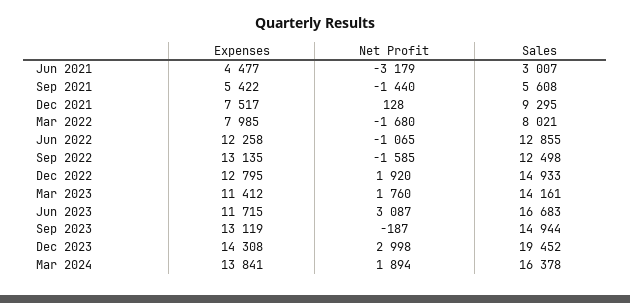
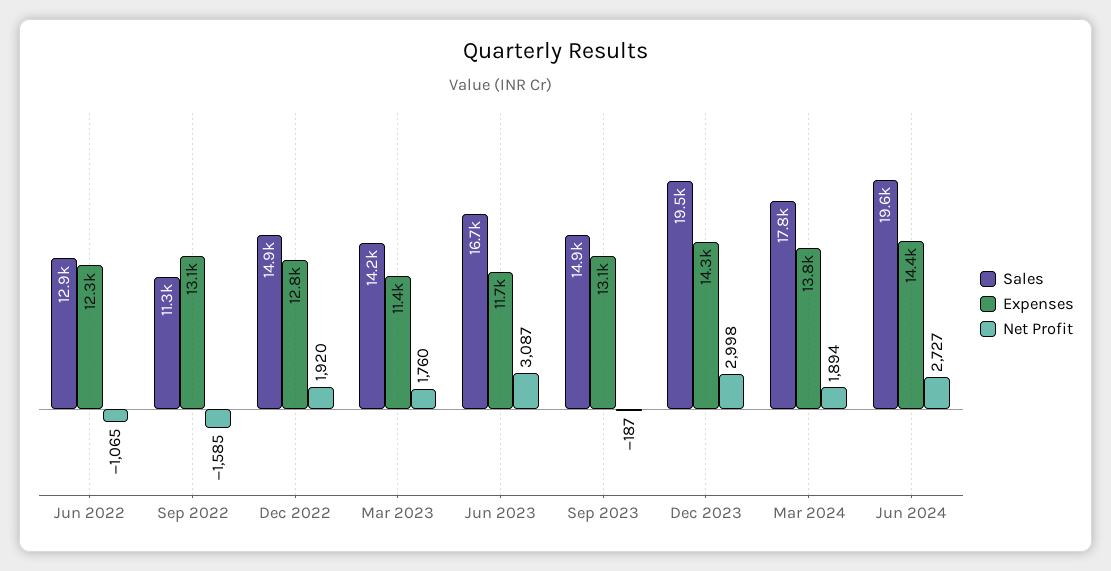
Expenses, Jun 2021: 4477 -> none
Net Profit, Jun 2021: -3179 -> none
Sales, Jun 2021: 3007 -> none
Expenses, Sep 2021: 5422 -> none
Net Profit, Sep 2021: -1440 -> none
Sales, Sep 2021: 5608 -> none
Expenses, Dec 2021: 7517 -> none
Net Profit, Dec 2021: 128 -> none
Sales, Dec 2021: 9295 -> none
Expenses, Mar 2022: 7985 -> none
Net Profit, Mar 2022: -1680 -> none
Sales, Mar 2022: 8021 -> none
Sales, Sep 2022: 12498 -> 11300
Sales, Mar 2024: 16378 -> 17800
Sales, Jun 2024: none -> 19600
Expenses, Jun 2024: none -> 14400
Net Profit, Jun 2024: none -> 2727

